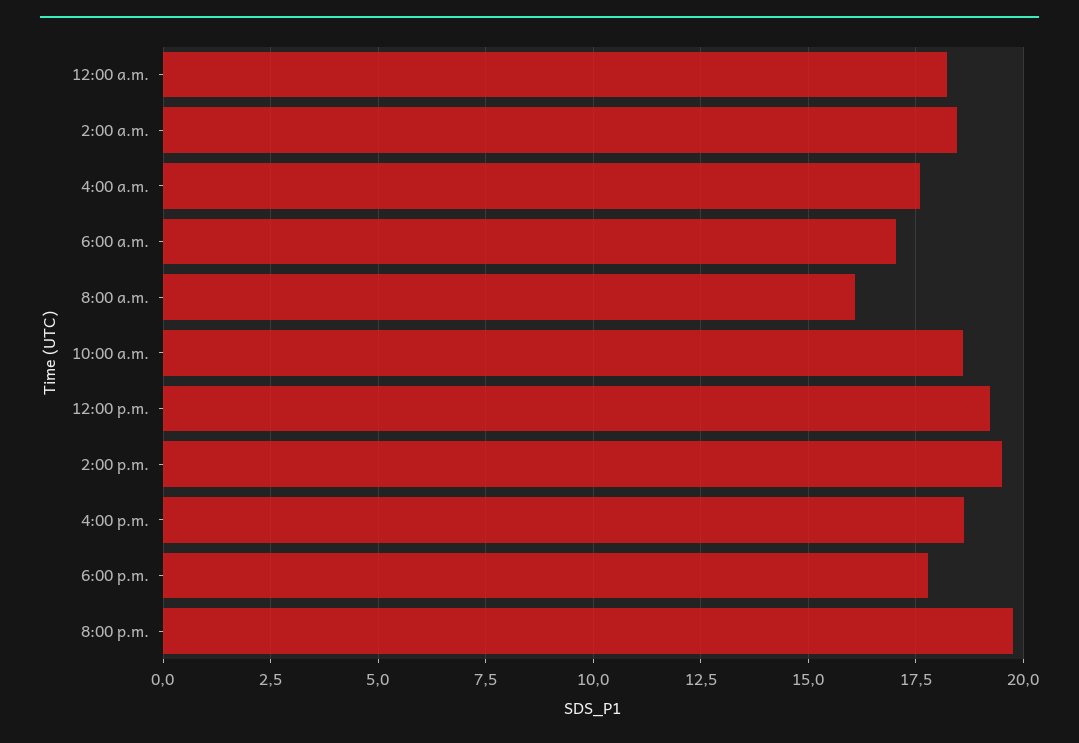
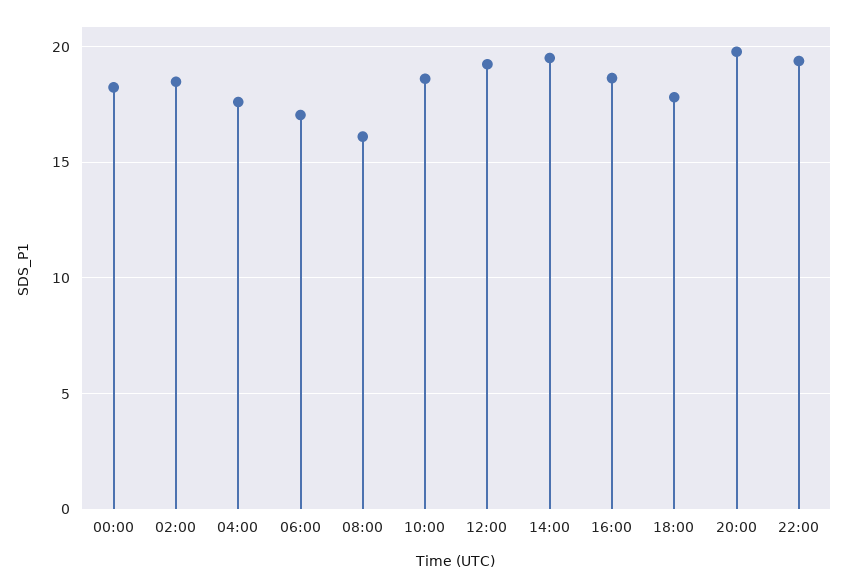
22:00: none -> 19.5

